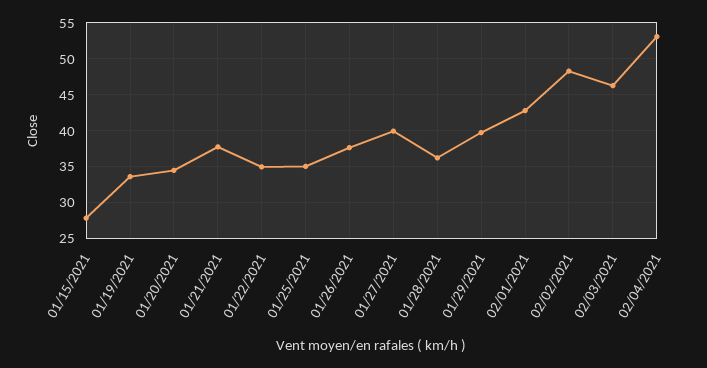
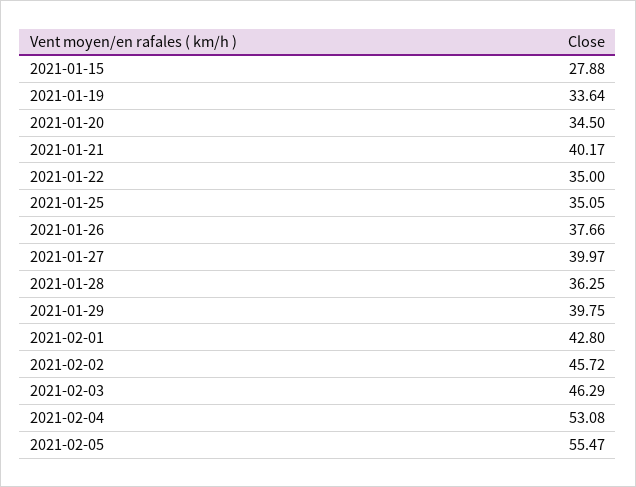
01/21/2021: 38 -> 40.17
02/02/2021: 48 -> 45.72
2021-02-05: none -> 55.47

